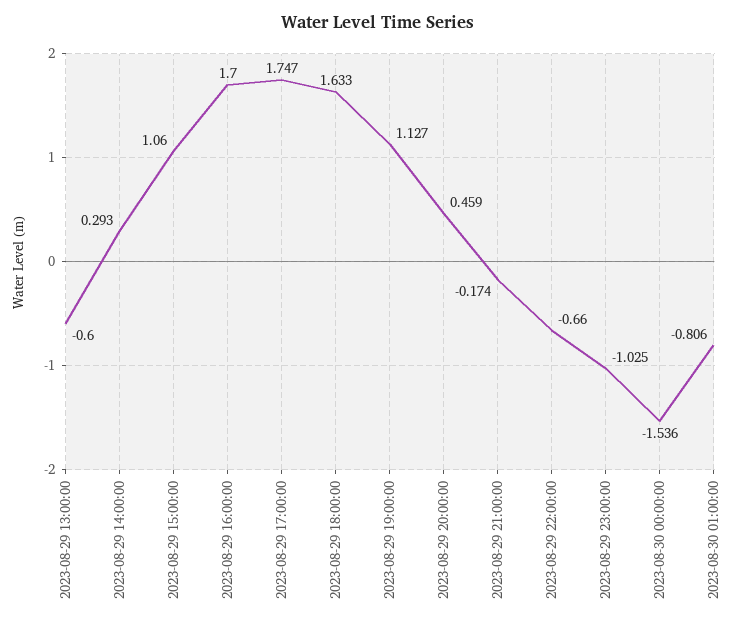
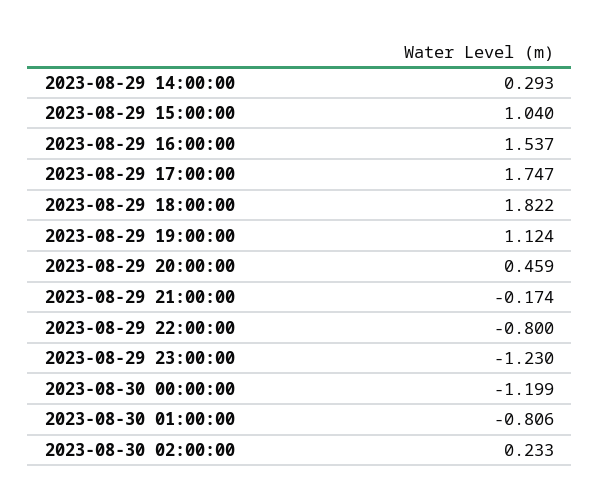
2023-08-29 13:00:00: -0.6 -> none
2023-08-29 15:00:00: 1.06 -> 1.04
2023-08-29 16:00:00: 1.7 -> 1.537
2023-08-29 18:00:00: 1.633 -> 1.822
2023-08-29 19:00:00: 1.127 -> 1.124
2023-08-29 22:00:00: -0.66 -> -0.8
2023-08-29 23:00:00: -1.025 -> -1.23
2023-08-30 00:00:00: -1.536 -> -1.199
2023-08-30 02:00:00: none -> 0.233

